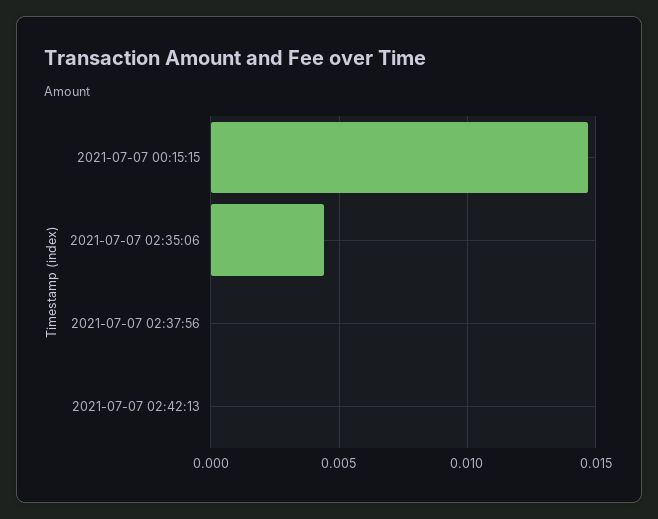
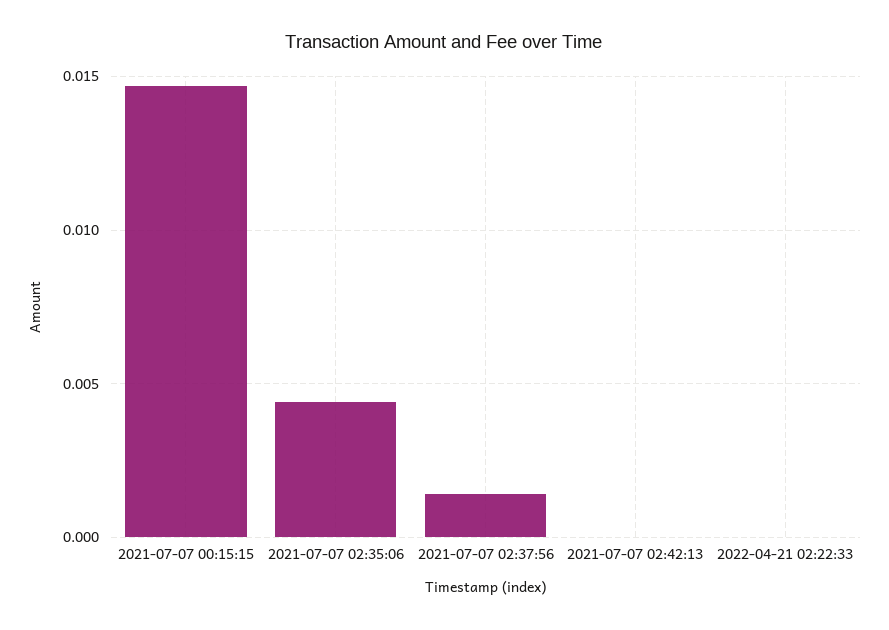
2021-07-07 02:37:56: 0 -> 0.0015
2022-04-21 02:22:33: none -> 0

